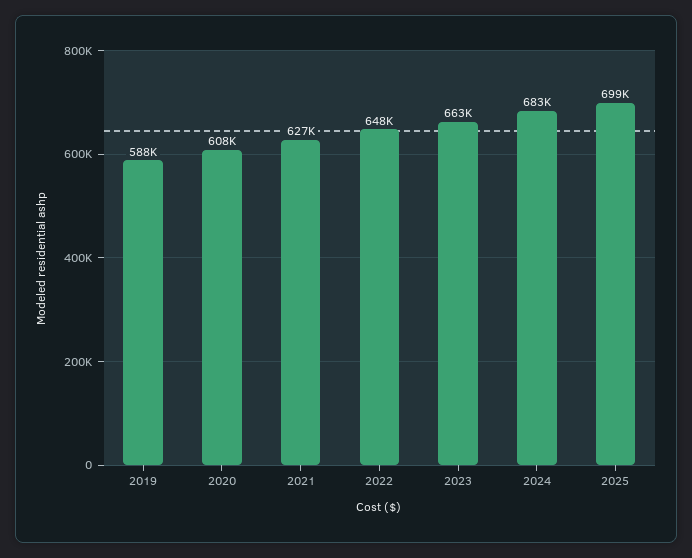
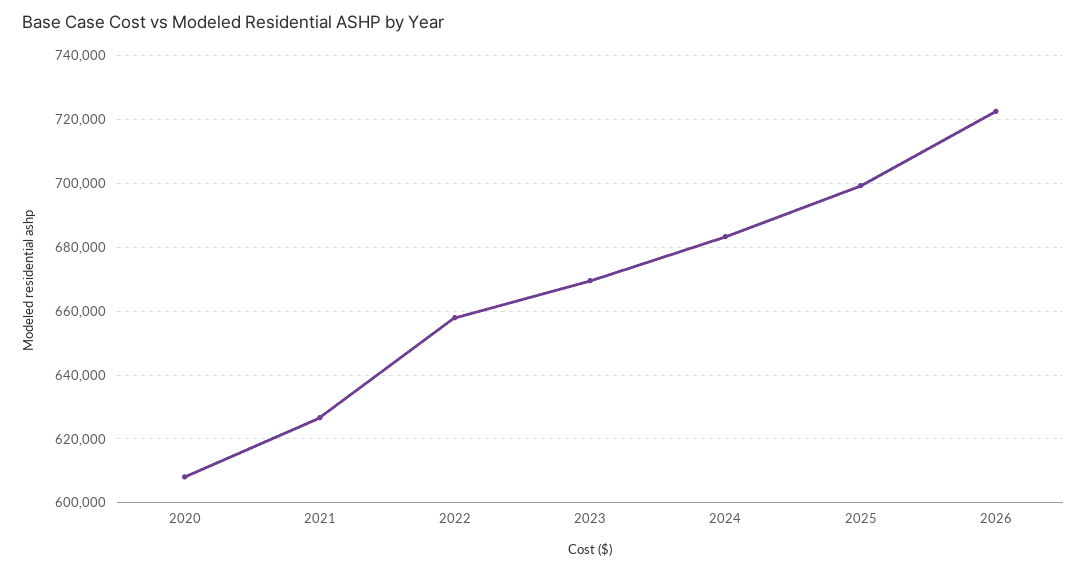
2019: 588000 -> none
2022: 648000 -> 658000
2023: 663000 -> 670000
2026: none -> 722000

